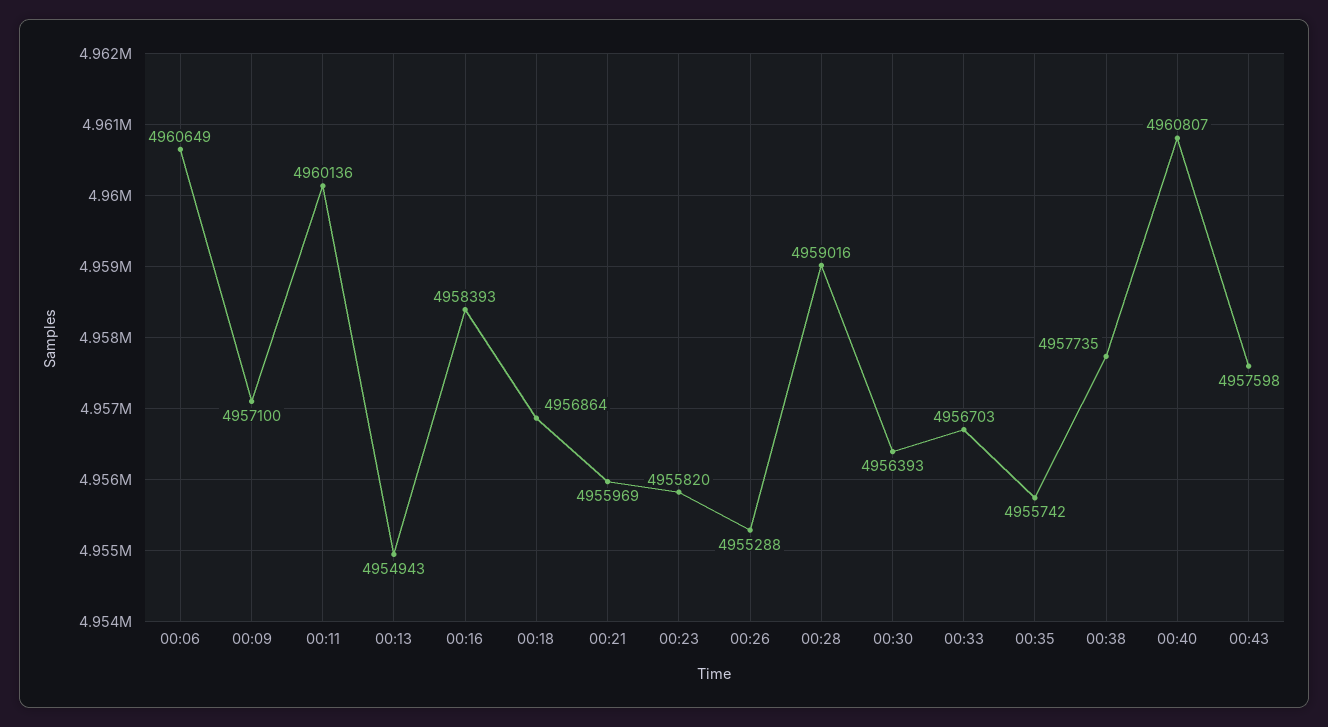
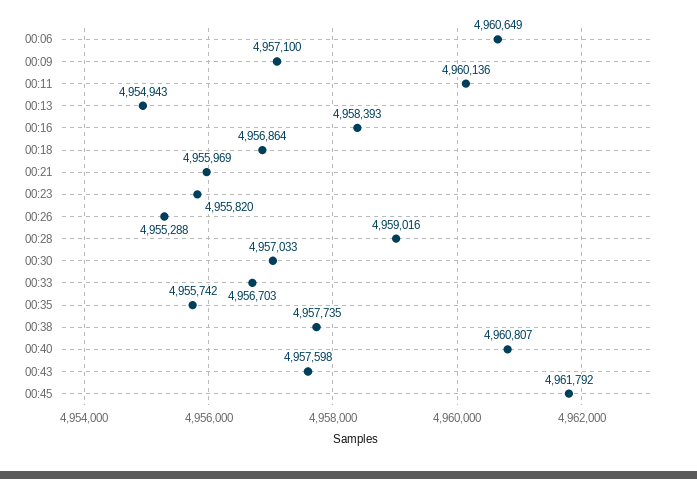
00:30: 4956393 -> 4957033
00:45: none -> 4961792

